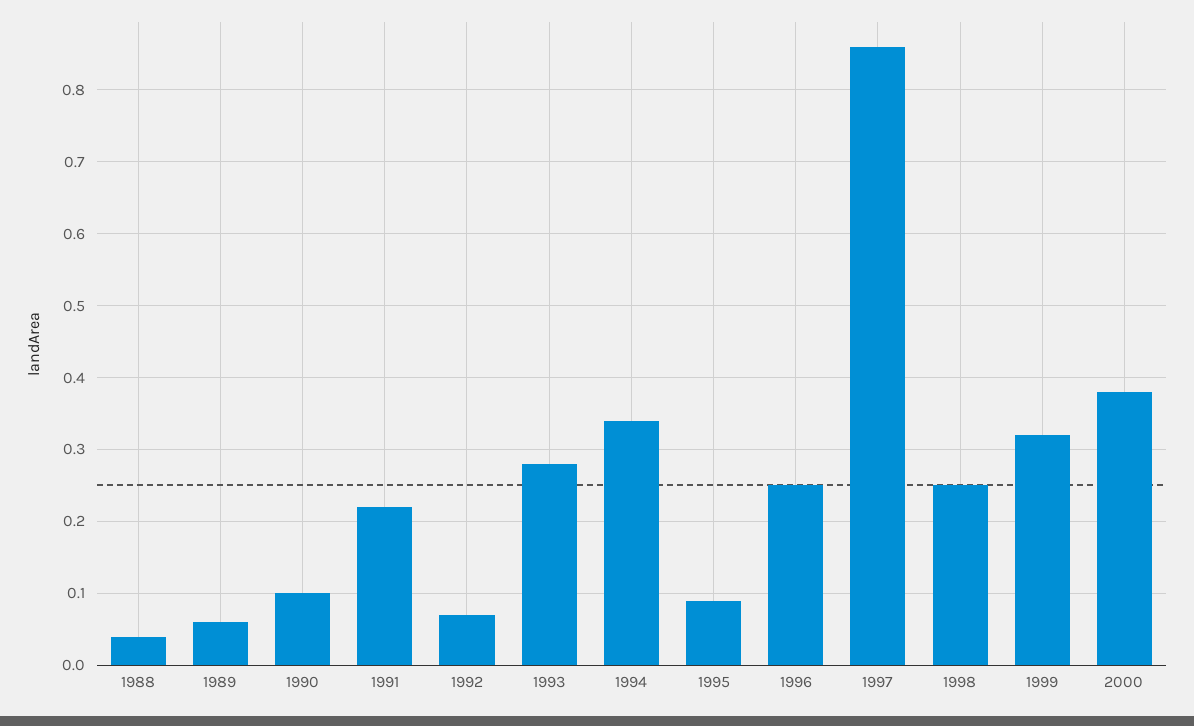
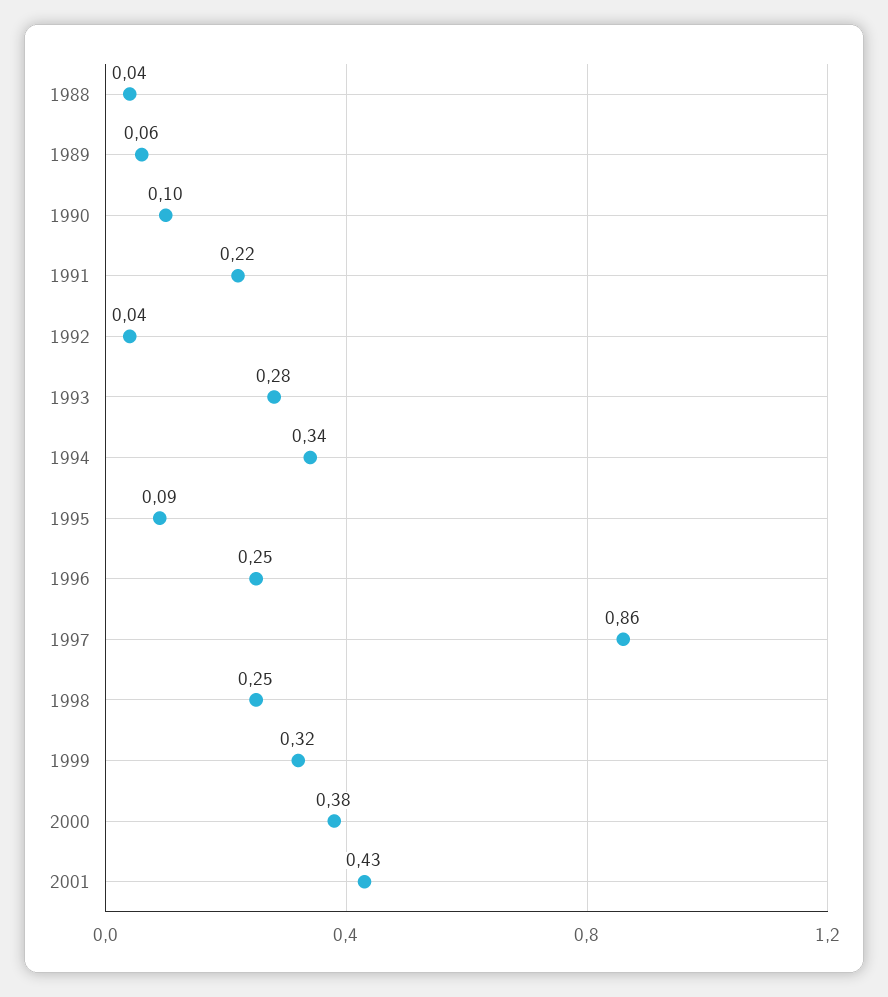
1992: 0.07 -> 0.04
2001: none -> 0.43

